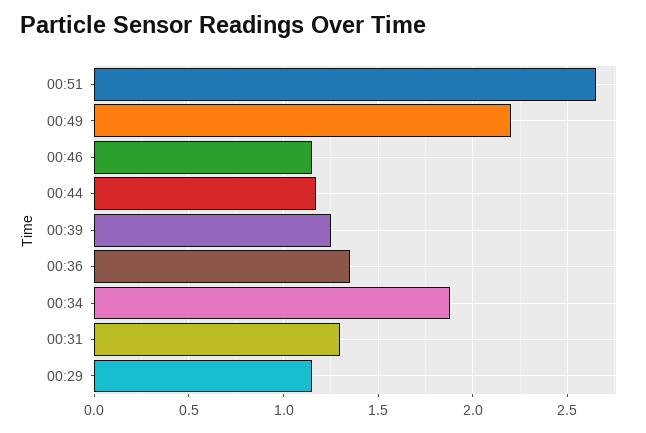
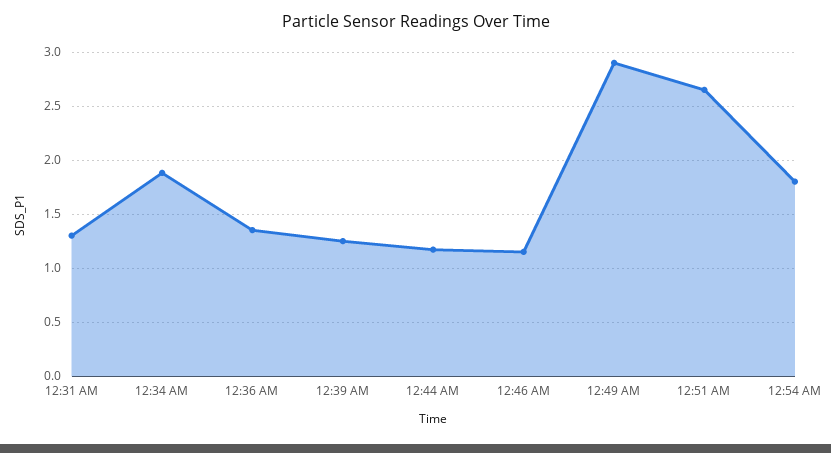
00:49: 2.2 -> 2.9
00:29: 1.15 -> none
12:54 AM: none -> 1.8

